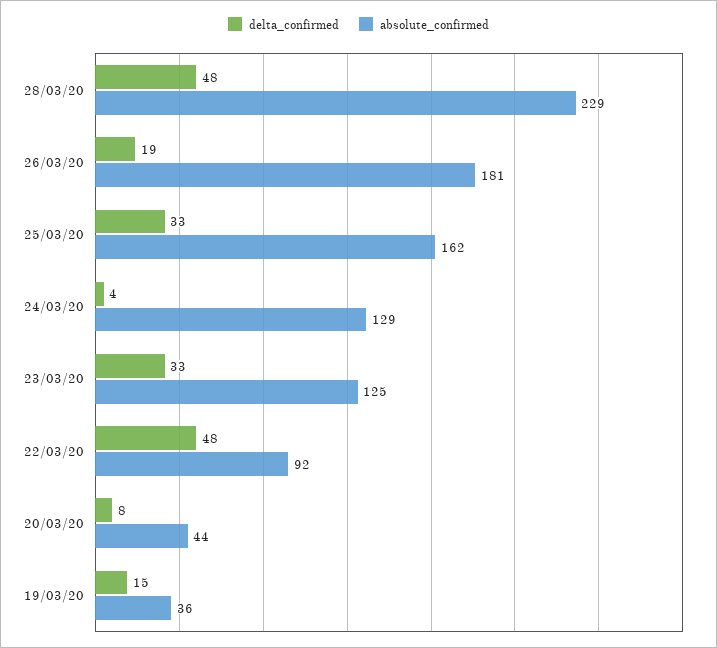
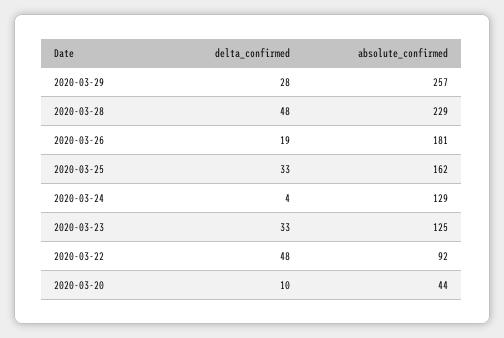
delta_confirmed, 20/03/20: 8 -> 10
delta_confirmed, 19/03/20: 15 -> none
absolute_confirmed, 19/03/20: 36 -> none
delta_confirmed, 2020-03-29: none -> 28
absolute_confirmed, 2020-03-29: none -> 257

